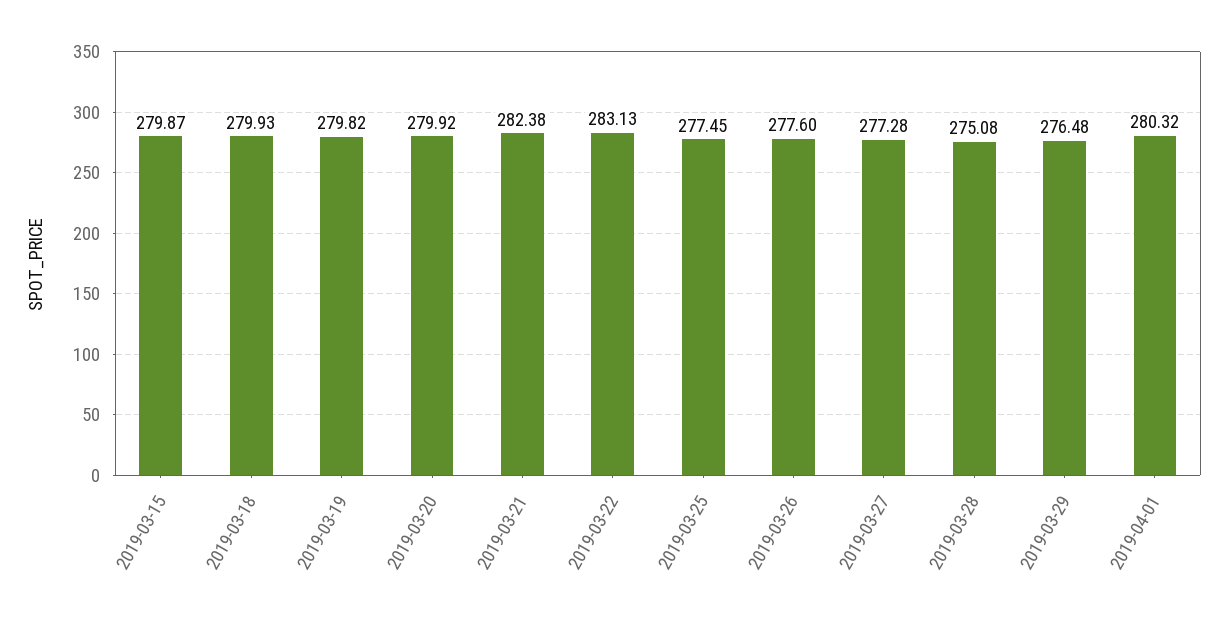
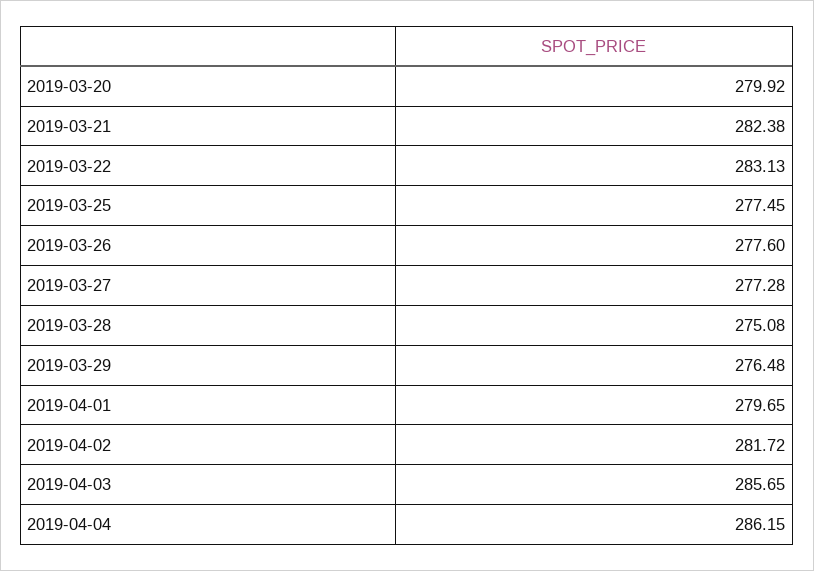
2019-03-15: 279.87 -> none
2019-03-18: 279.93 -> none
2019-03-19: 279.82 -> none
2019-04-01: 280.32 -> 279.65
2019-04-02: none -> 281.72
2019-04-03: none -> 285.65
2019-04-04: none -> 286.15

